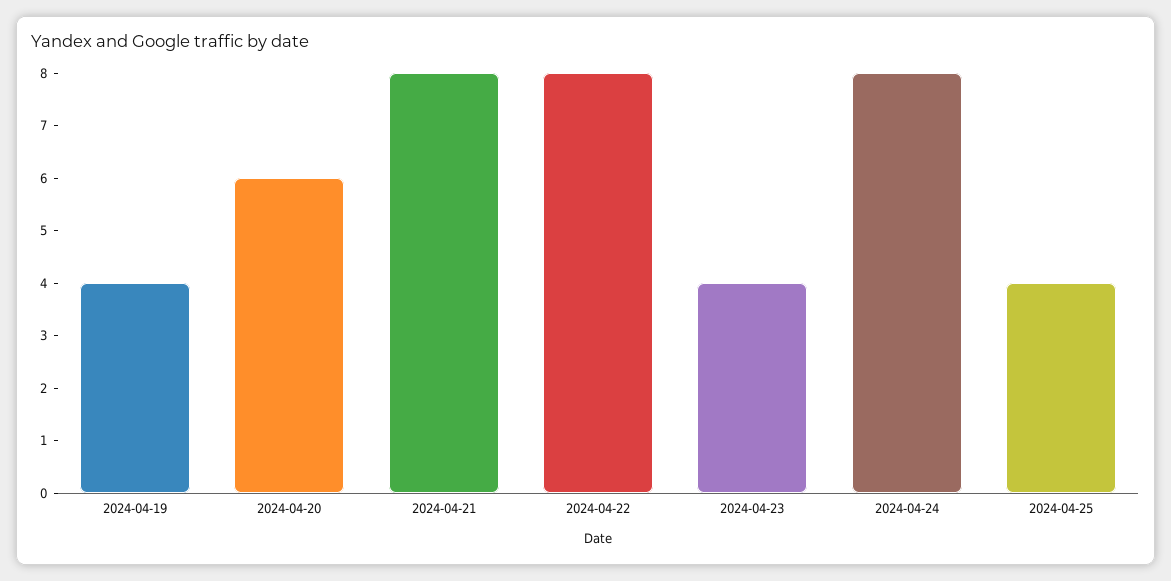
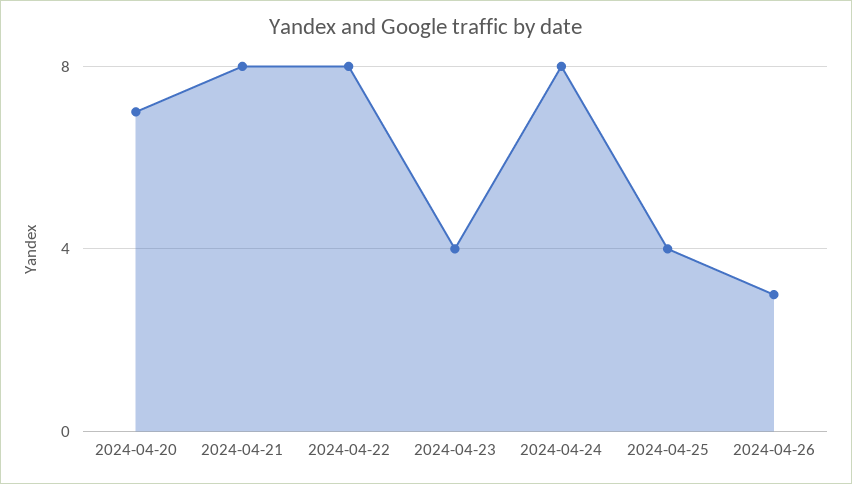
2024-04-19: 4 -> none
2024-04-20: 6 -> 7
2024-04-26: none -> 3

